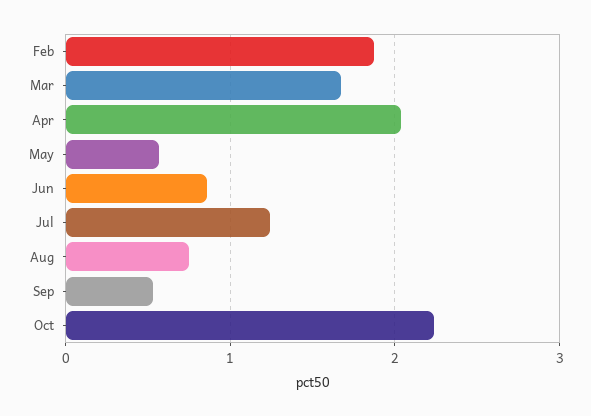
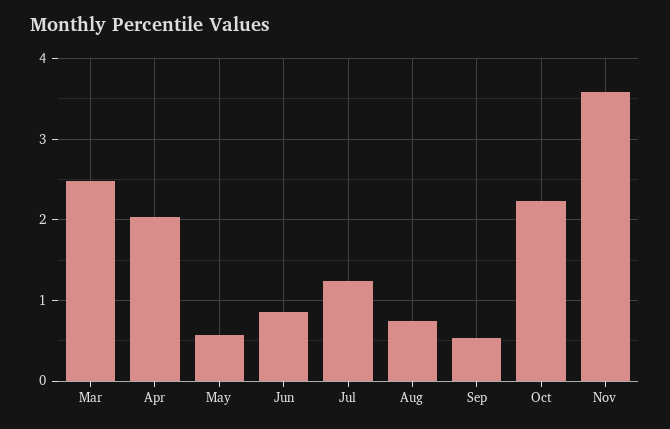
Feb: 1.9 -> none
Mar: 1.7 -> 2.5
Nov: none -> 3.6

